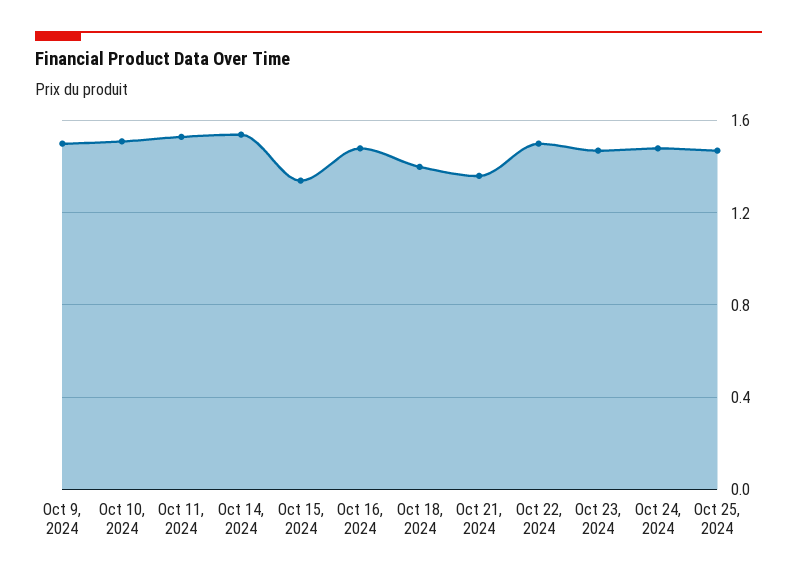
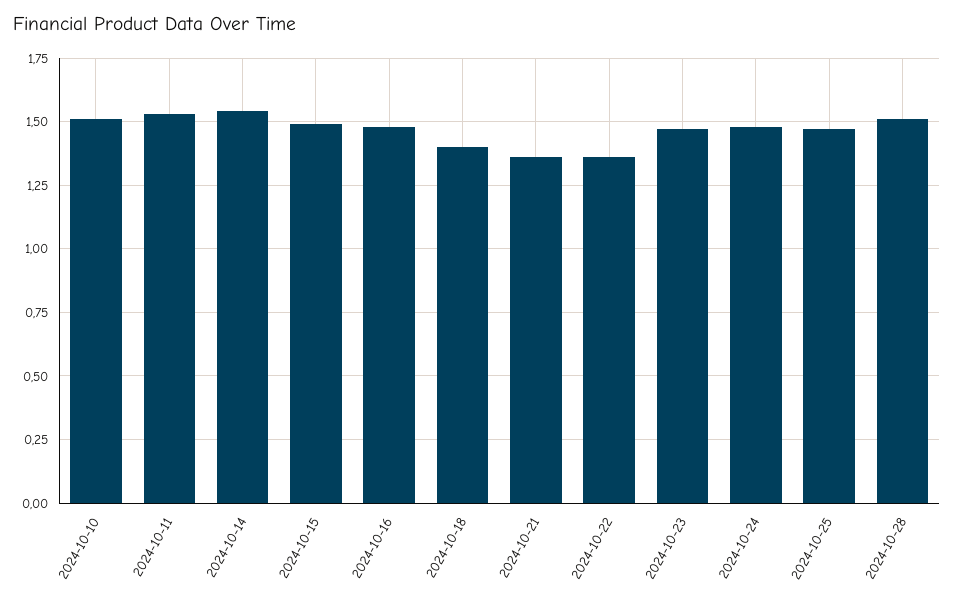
Oct 9, 2024: 1.5 -> none
Oct 15, 2024: 1.35 -> 1.5
Oct 22, 2024: 1.5 -> 1.35
2024-10-28: none -> 1.5

